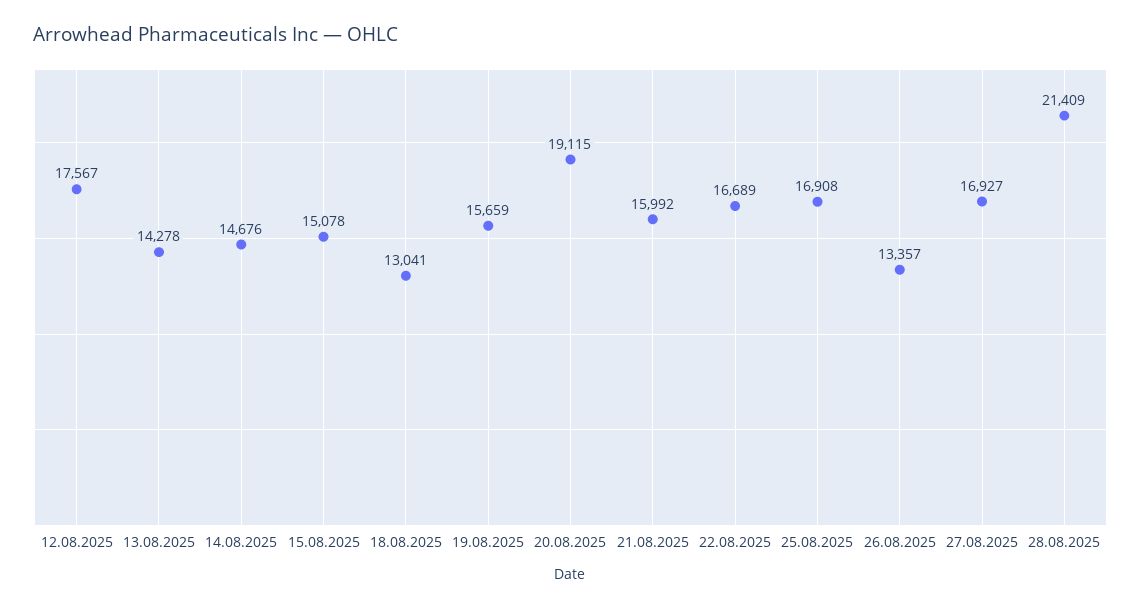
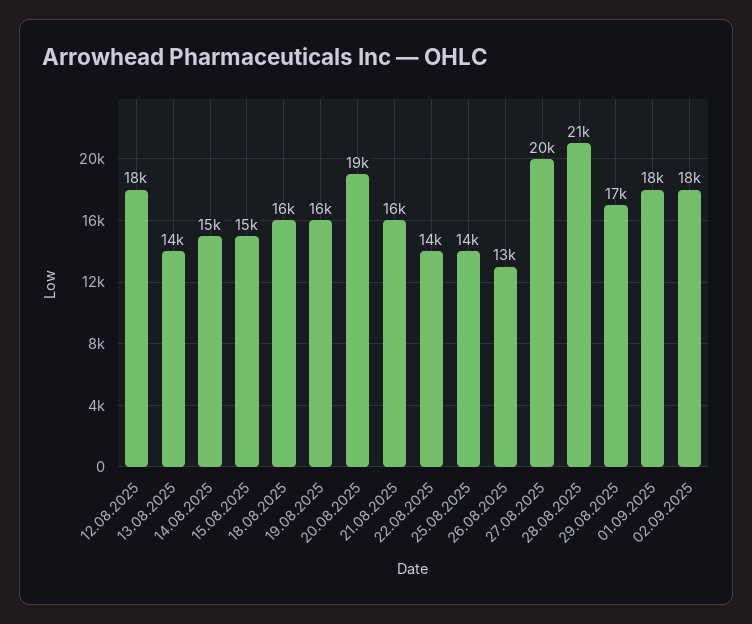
18.08.2025: 13041 -> 16000
22.08.2025: 16689 -> 14000
25.08.2025: 16908 -> 14000
27.08.2025: 16927 -> 20000
29.08.2025: none -> 17000
01.09.2025: none -> 18000
02.09.2025: none -> 18000

